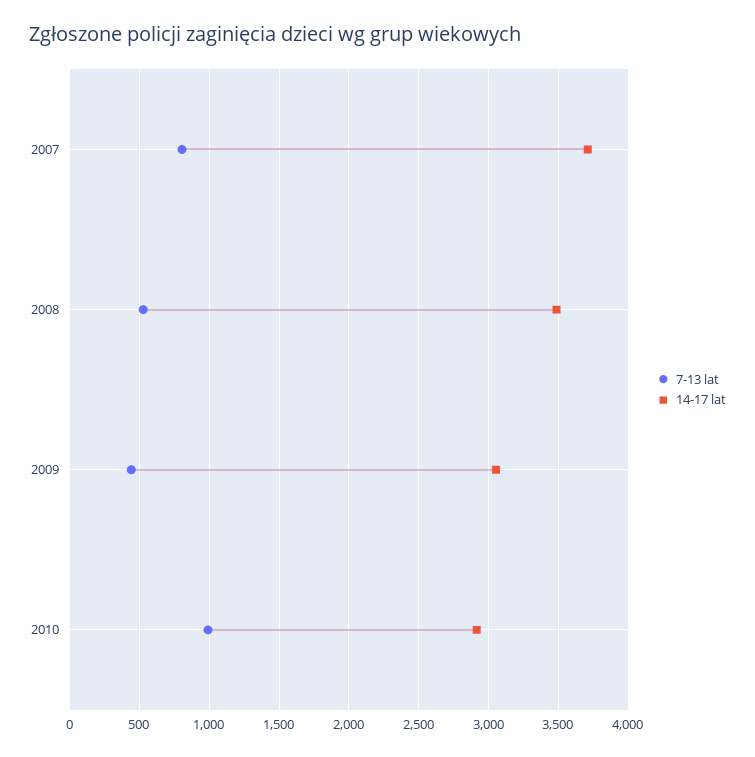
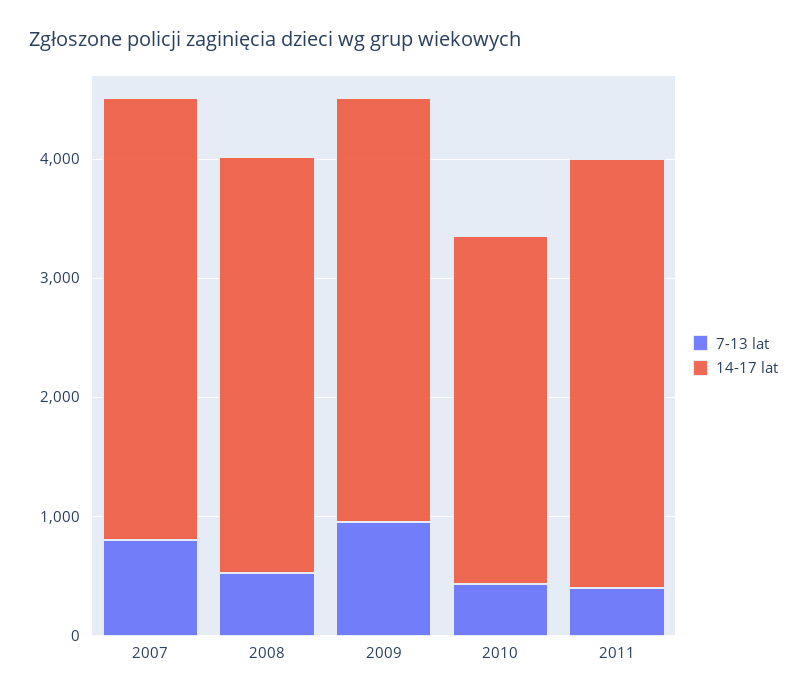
7-13 lat, 2009: 450 -> 1000
14-17 lat, 2009: 3050 -> 3600
7-13 lat, 2010: 1000 -> 400
7-13 lat, 2011: none -> 400
14-17 lat, 2011: none -> 3600

